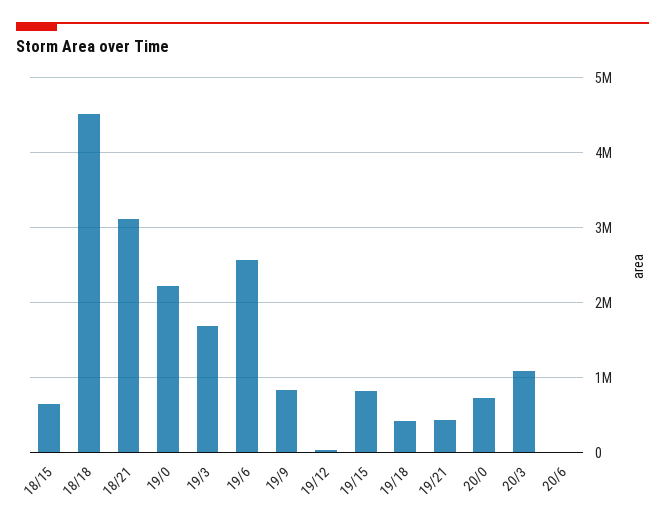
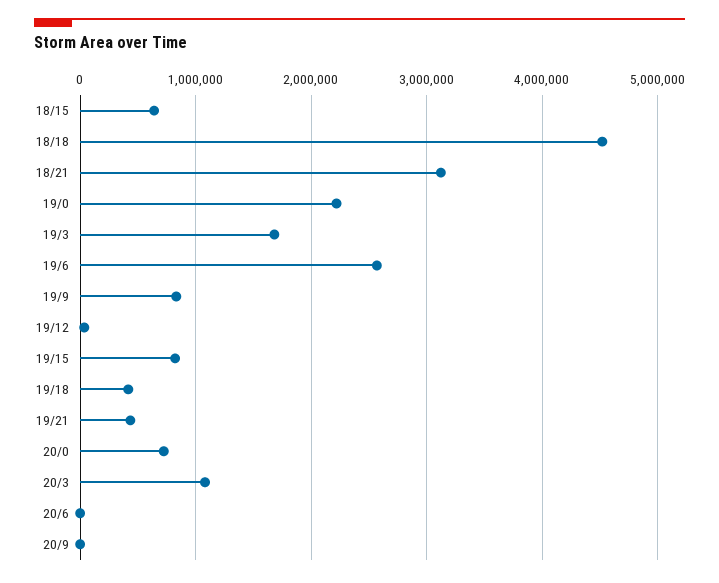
20/9: none -> 0

